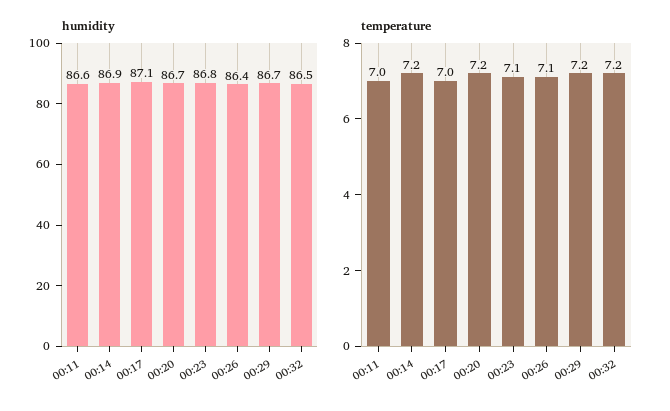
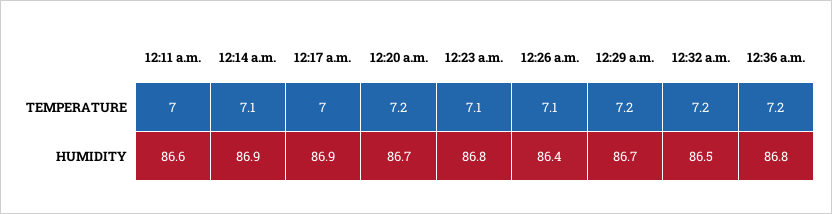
humidity, 00:17: 87.1 -> 86.9
temperature, 00:14: 7.2 -> 7.1
temperature, 12:36 a.m.: none -> 7.2
humidity, 12:36 a.m.: none -> 86.8

